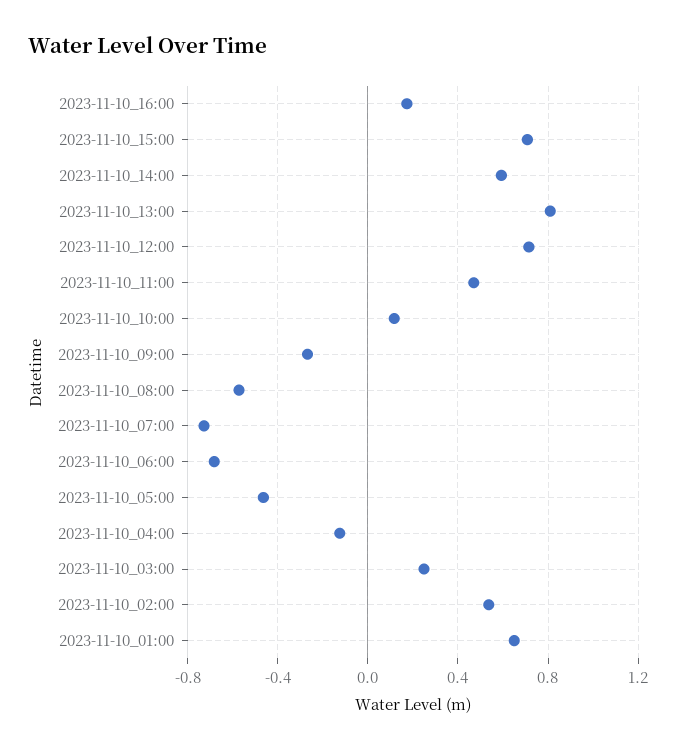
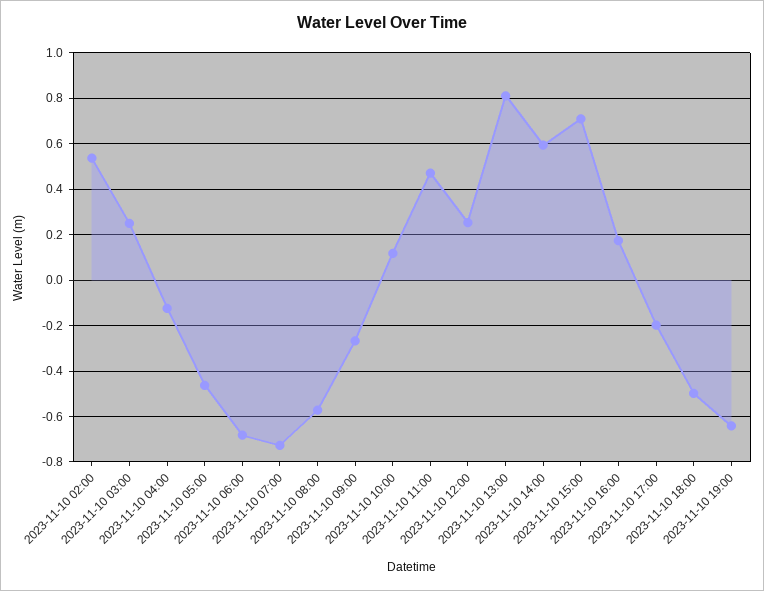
2023-11-10_12:00: 0.7 -> 0.25
2023-11-10_01:00: 0.65 -> none
2023-11-10 17:00: none -> -0.2
2023-11-10 18:00: none -> -0.5
2023-11-10 19:00: none -> -0.65

